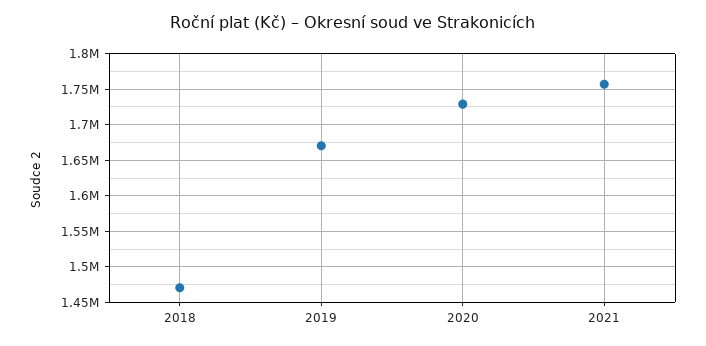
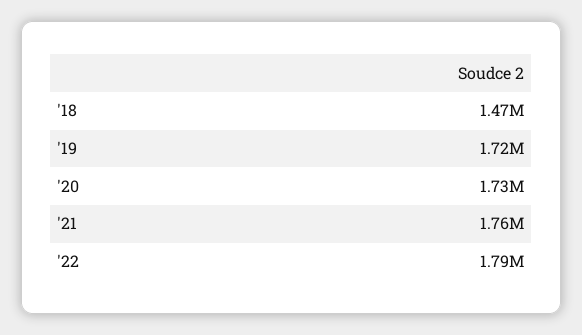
2019: 1670000 -> 1720000
'22: none -> 1790000

